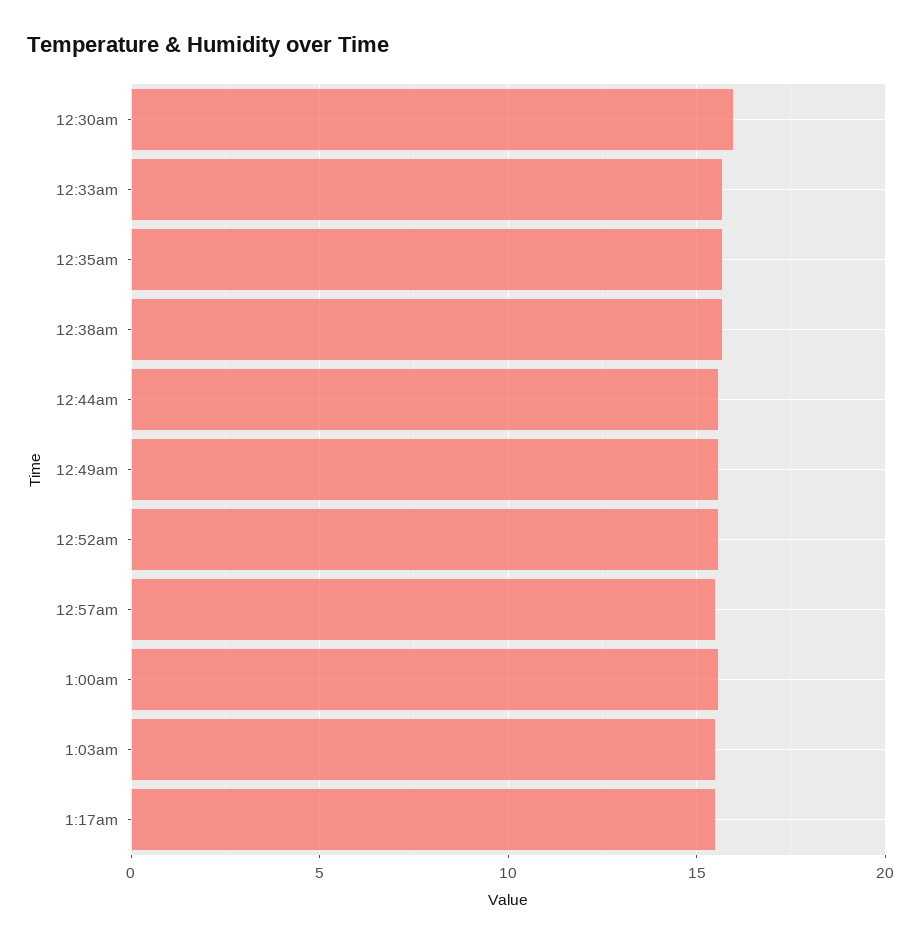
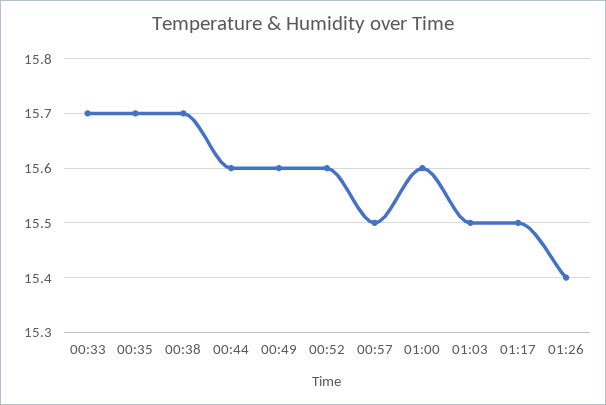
12:30am: 16 -> none
01:26: none -> 15.4

